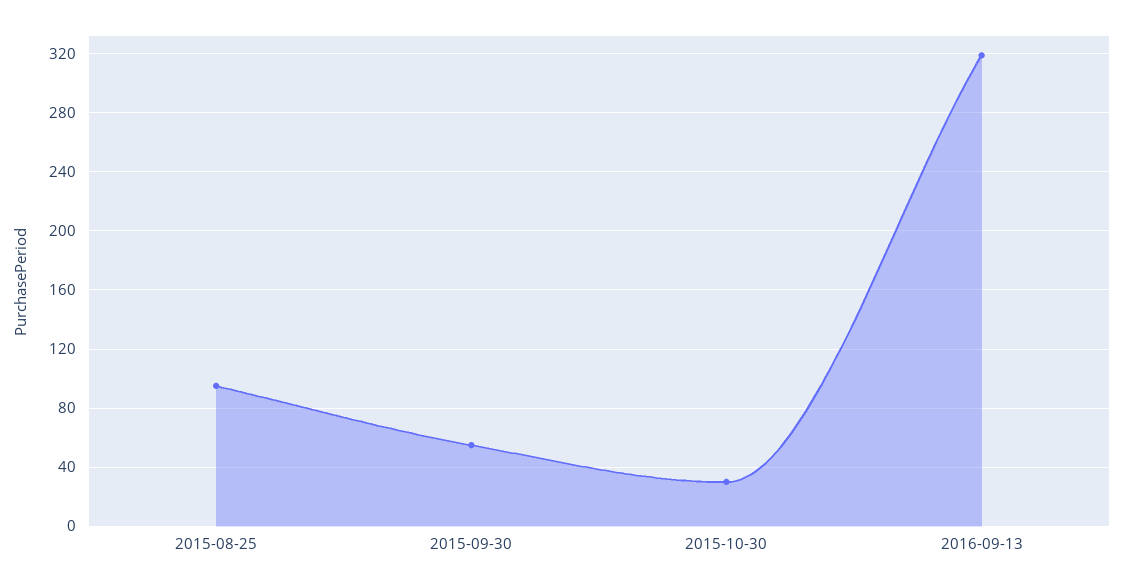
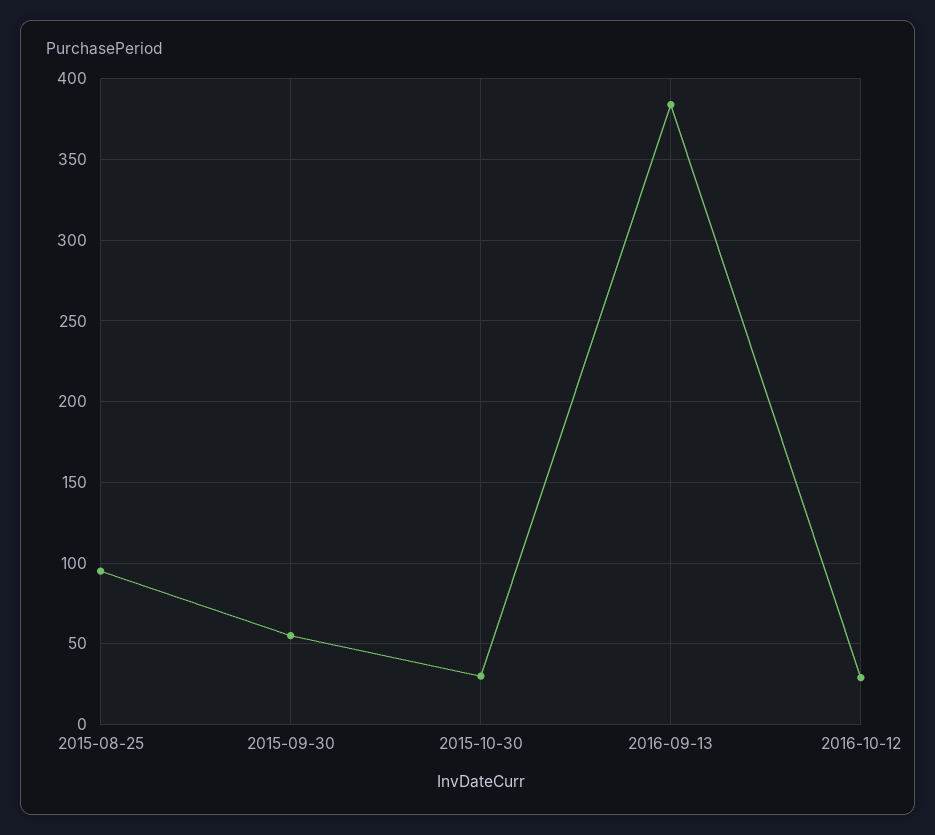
2016-09-13: 320 -> 385
2016-10-12: none -> 30

